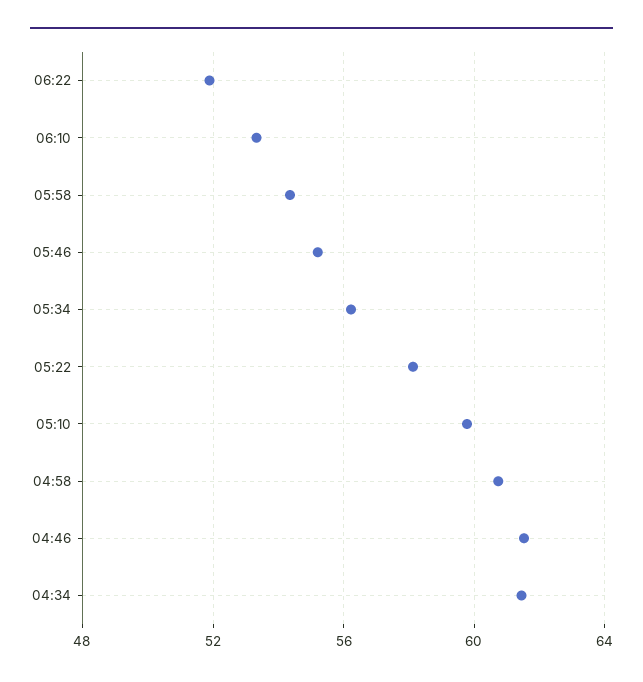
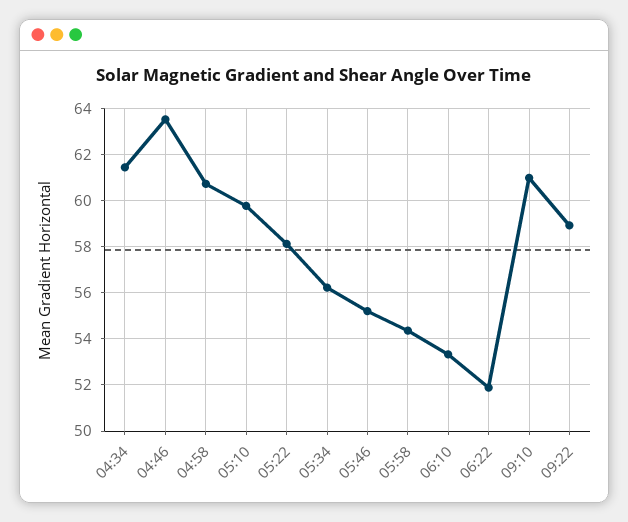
04:46: 61.5 -> 63.5
09:10: none -> 61
09:22: none -> 59

